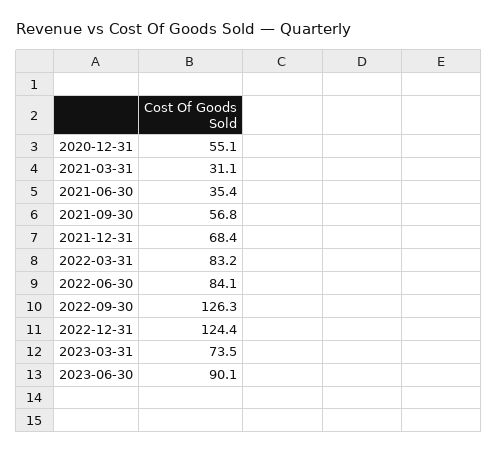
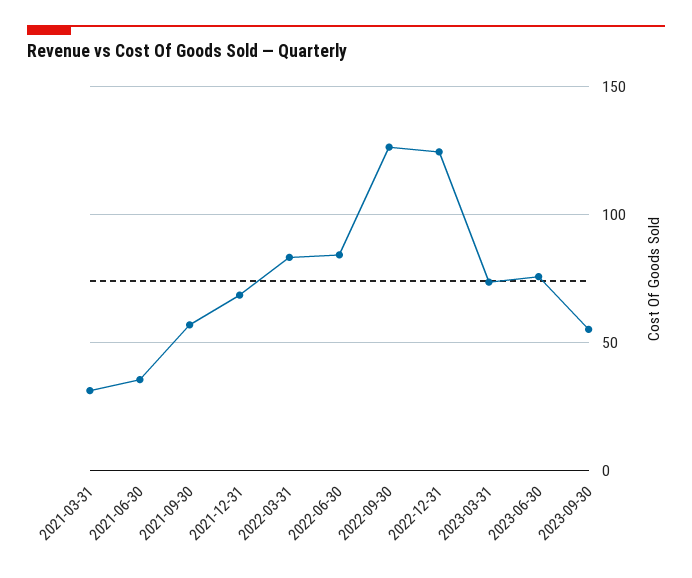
2020-12-31: 55.1 -> none
2023-06-30: 90.1 -> 75
2023-09-30: none -> 55

